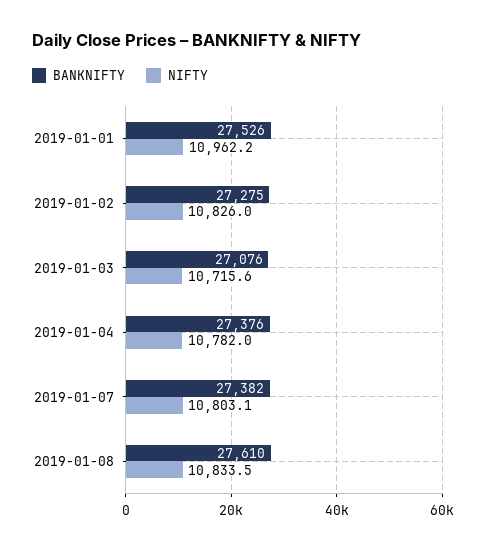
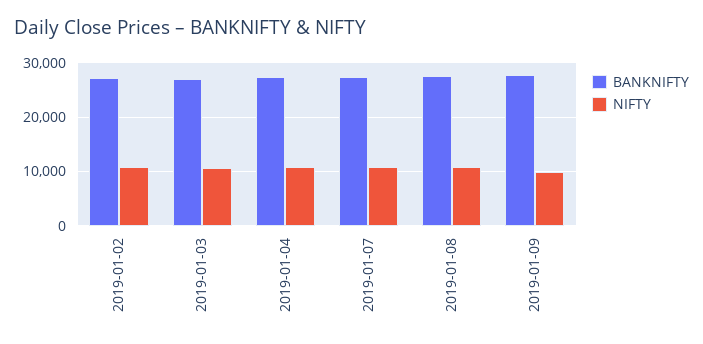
BANKNIFTY, 2019-01-01: 27526 -> none
NIFTY, 2019-01-01: 10962.2 -> none
BANKNIFTY, 2019-01-09: none -> 28000
NIFTY, 2019-01-09: none -> 10000

